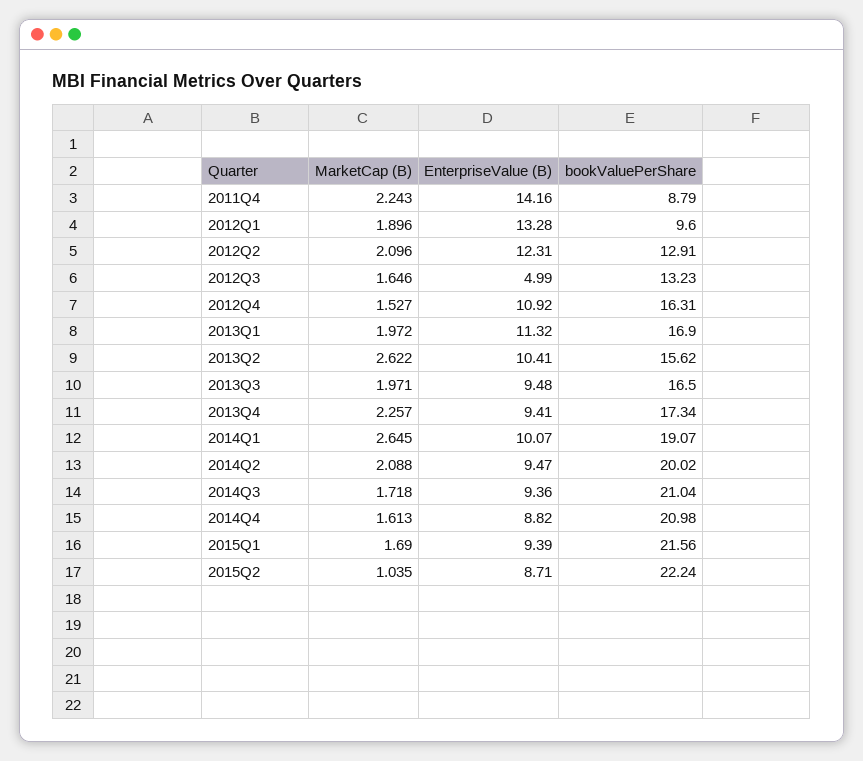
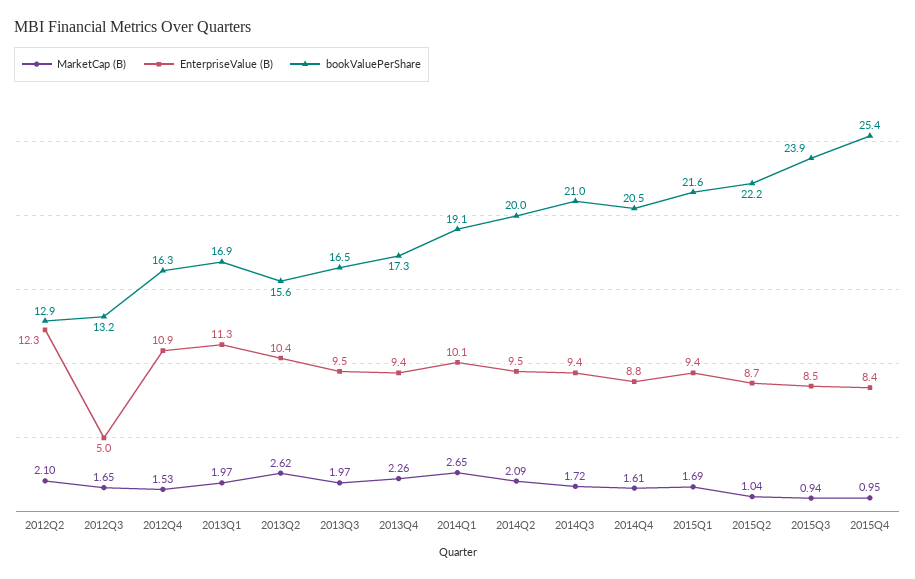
MarketCap (B), 2011Q4: 2.243 -> none
EnterpriseValue (B), 2011Q4: 14.16 -> none
bookValuePerShare, 2011Q4: 8.79 -> none
MarketCap (B), 2012Q1: 1.896 -> none
EnterpriseValue (B), 2012Q1: 13.28 -> none
bookValuePerShare, 2012Q1: 9.6 -> none
bookValuePerShare, 2014Q4: 20.98 -> 20.5
MarketCap (B), 2015Q3: none -> 0.94
EnterpriseValue (B), 2015Q3: none -> 8.5
bookValuePerShare, 2015Q3: none -> 23.9
MarketCap (B), 2015Q4: none -> 0.95
EnterpriseValue (B), 2015Q4: none -> 8.4
bookValuePerShare, 2015Q4: none -> 25.4

